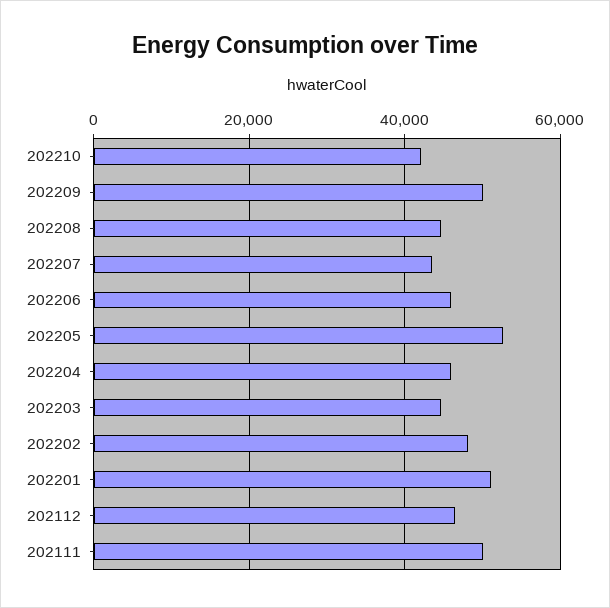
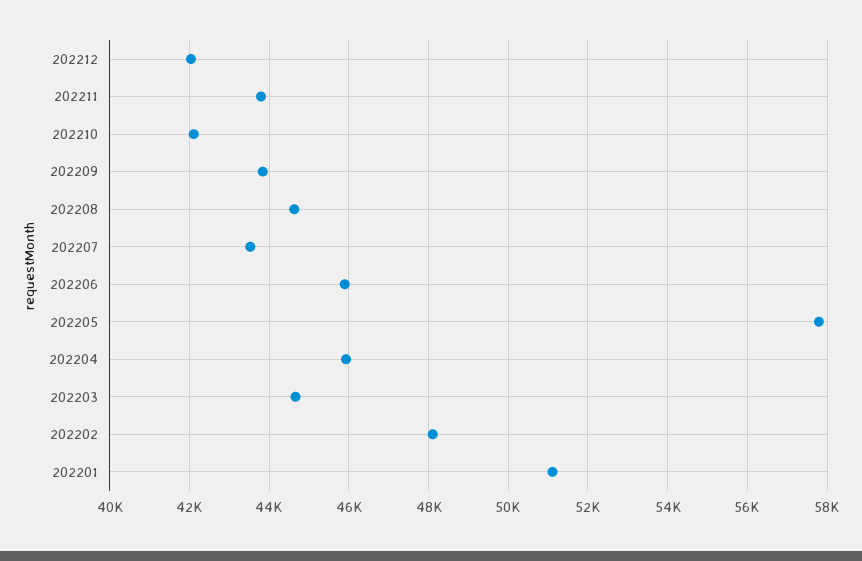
202209: 50000 -> 43800
202205: 52000 -> 57800
202112: 46000 -> none
202111: 50000 -> none
202212: none -> 42000
202211: none -> 43800

